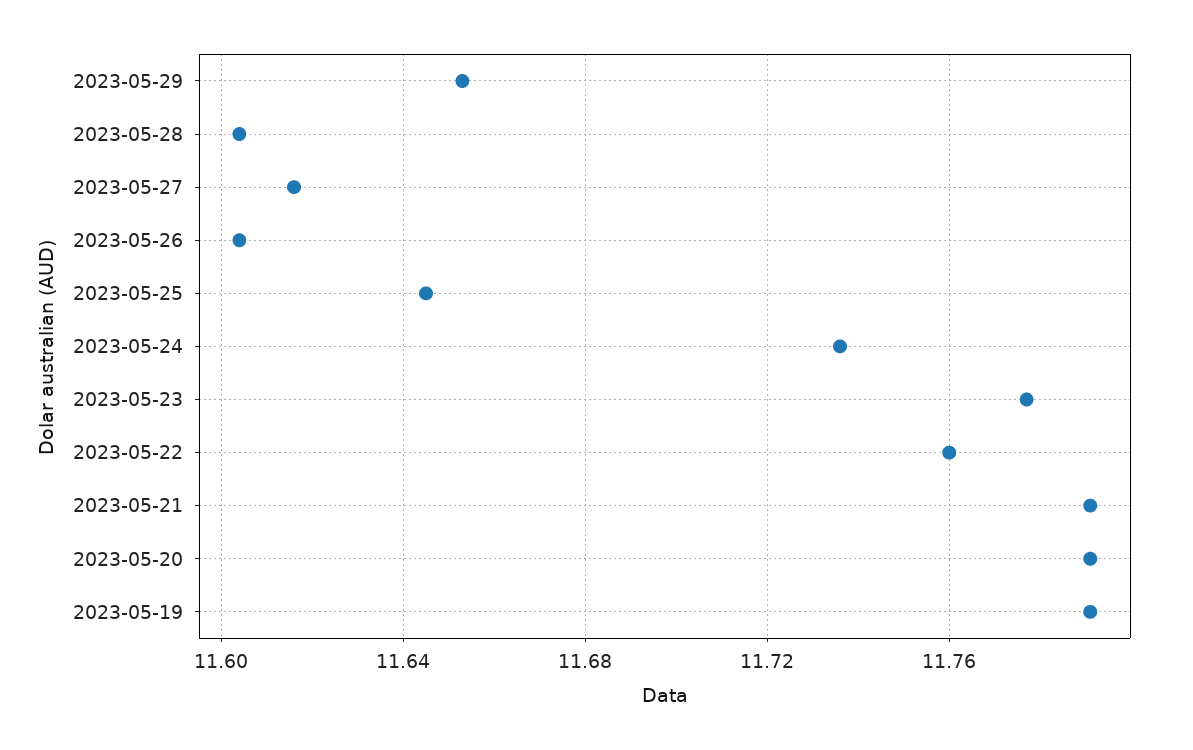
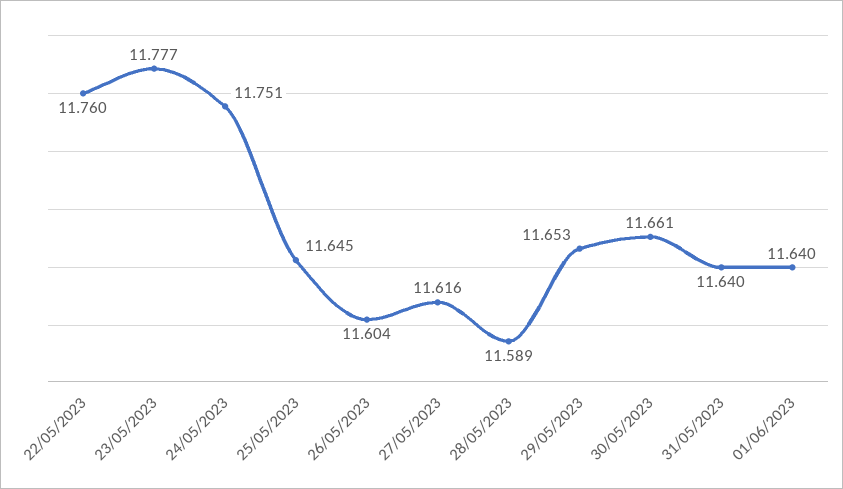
2023-05-28: 11.605 -> 11.589
2023-05-24: 11.735 -> 11.751
2023-05-21: 11.79 -> none
2023-05-20: 11.79 -> none
2023-05-19: 11.79 -> none
30/05/2023: none -> 11.661
31/05/2023: none -> 11.64
01/06/2023: none -> 11.64

